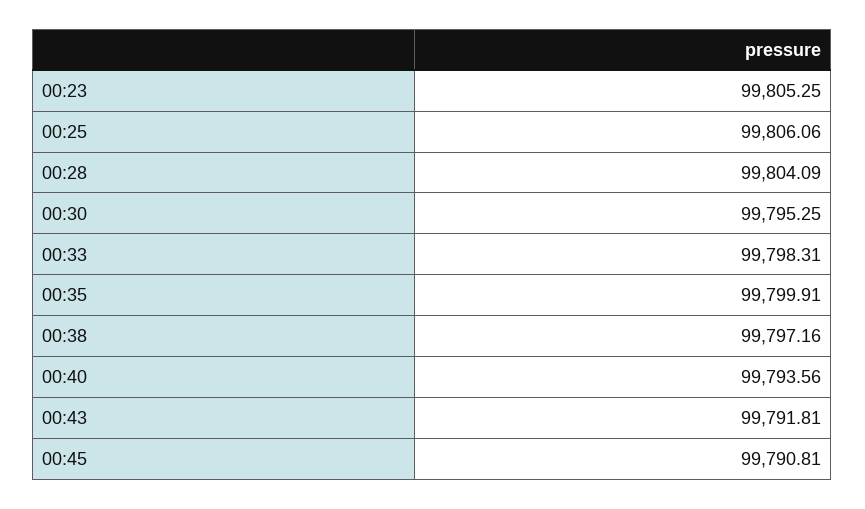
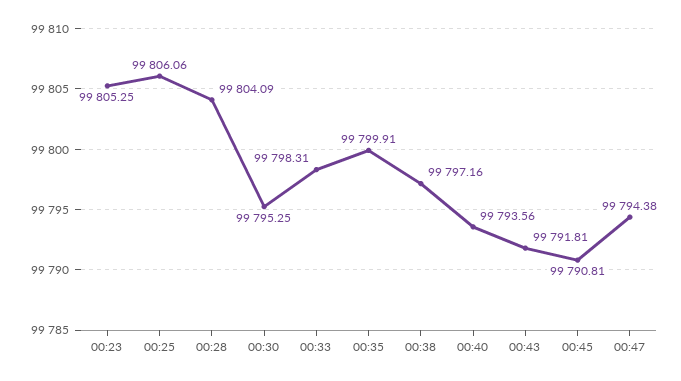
00:47: none -> 99794.38

